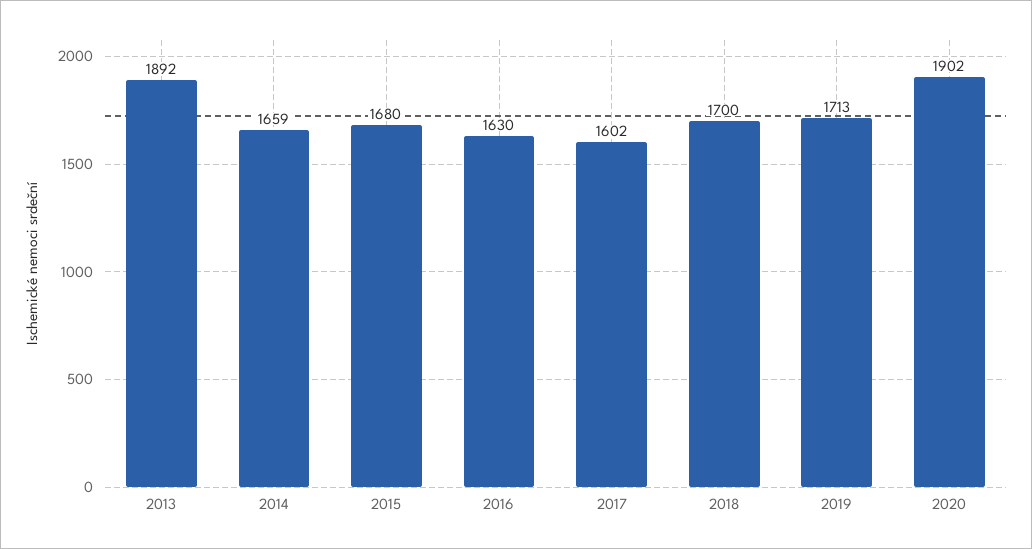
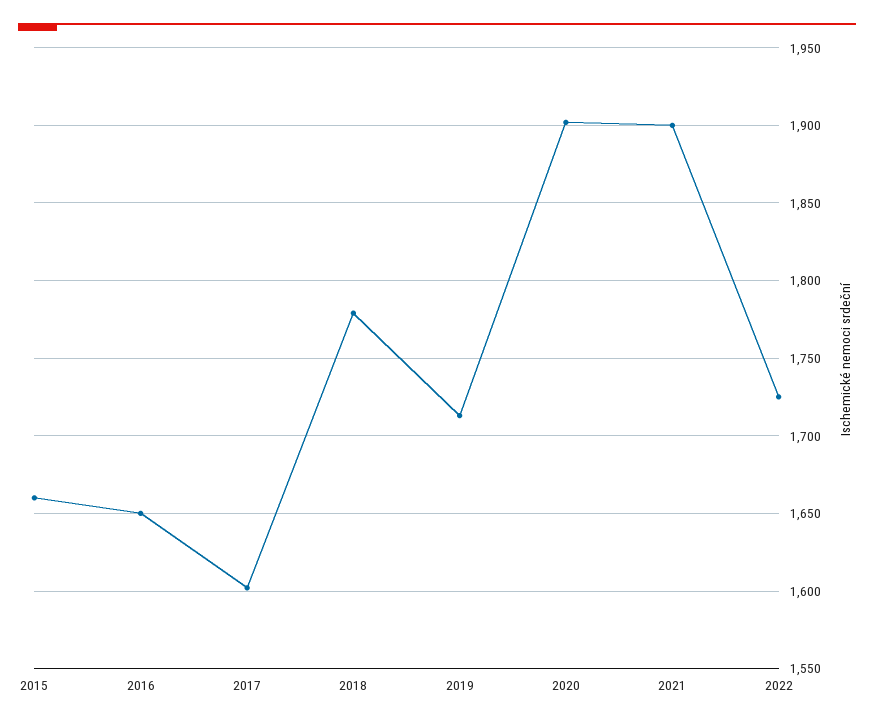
2013: 1892 -> none
2014: 1659 -> none
2015: 1680 -> 1660
2016: 1630 -> 1650
2018: 1700 -> 1780
2021: none -> 1900
2022: none -> 1725

